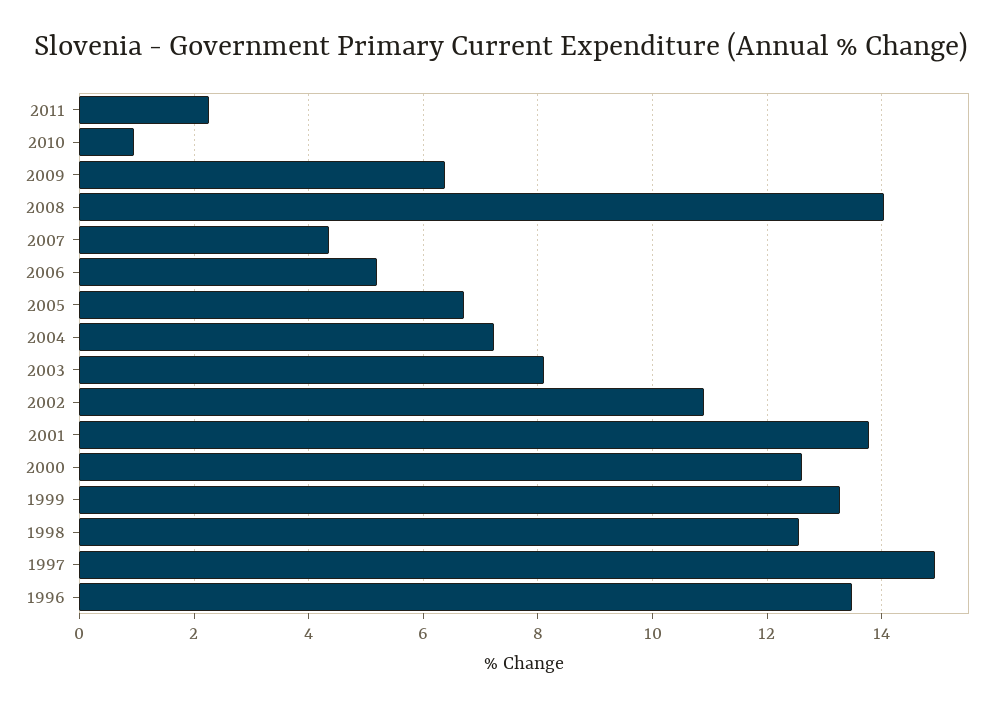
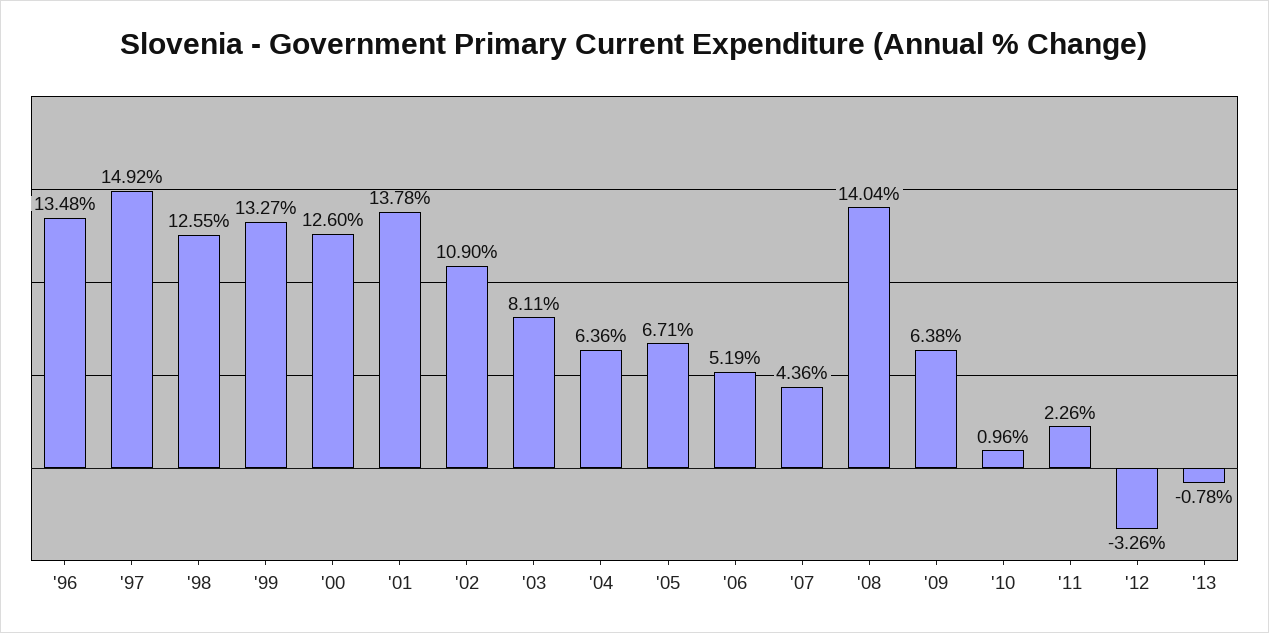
2004: 7.2 -> 6.36
'12: none -> -3.26
'13: none -> -0.78

